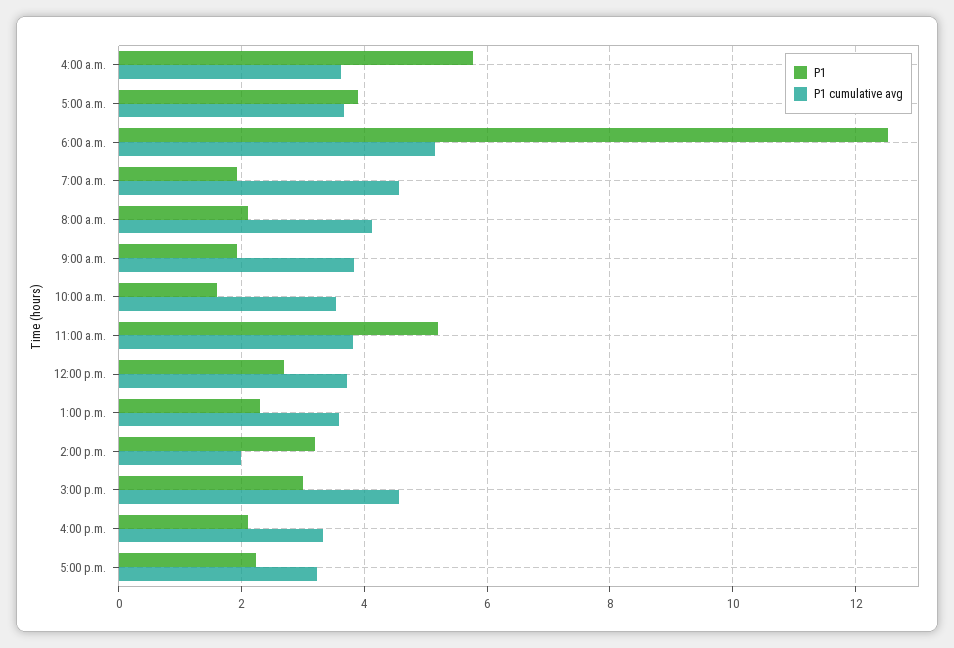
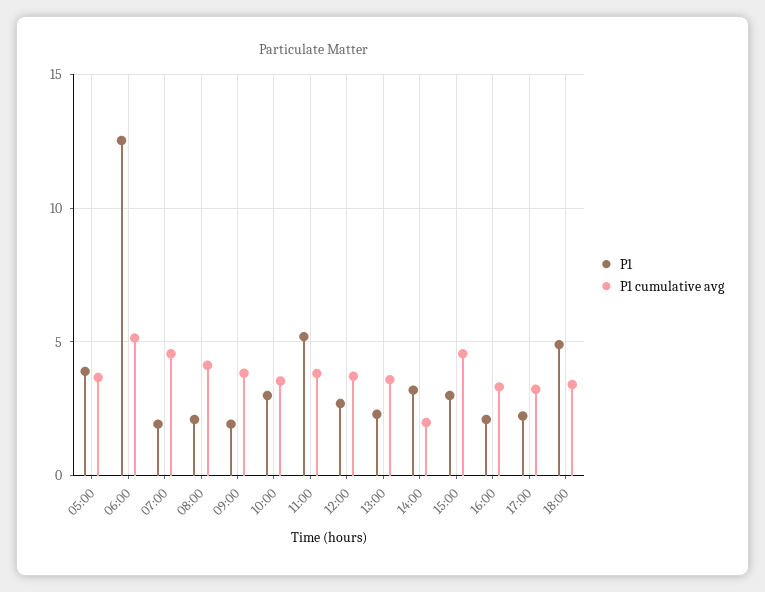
P1, 4:00 a.m.: 5.8 -> none
P1 cumulative avg, 4:00 a.m.: 3.6 -> none
P1, 10:00 a.m.: 1.6 -> 3
P1, 18:00: none -> 5
P1 cumulative avg, 18:00: none -> 3.5

